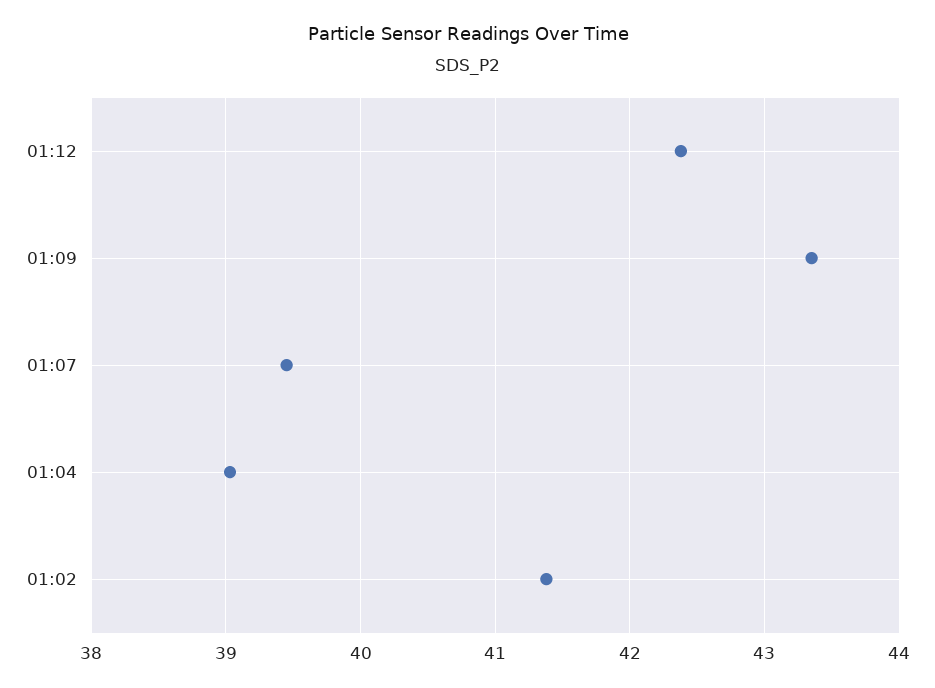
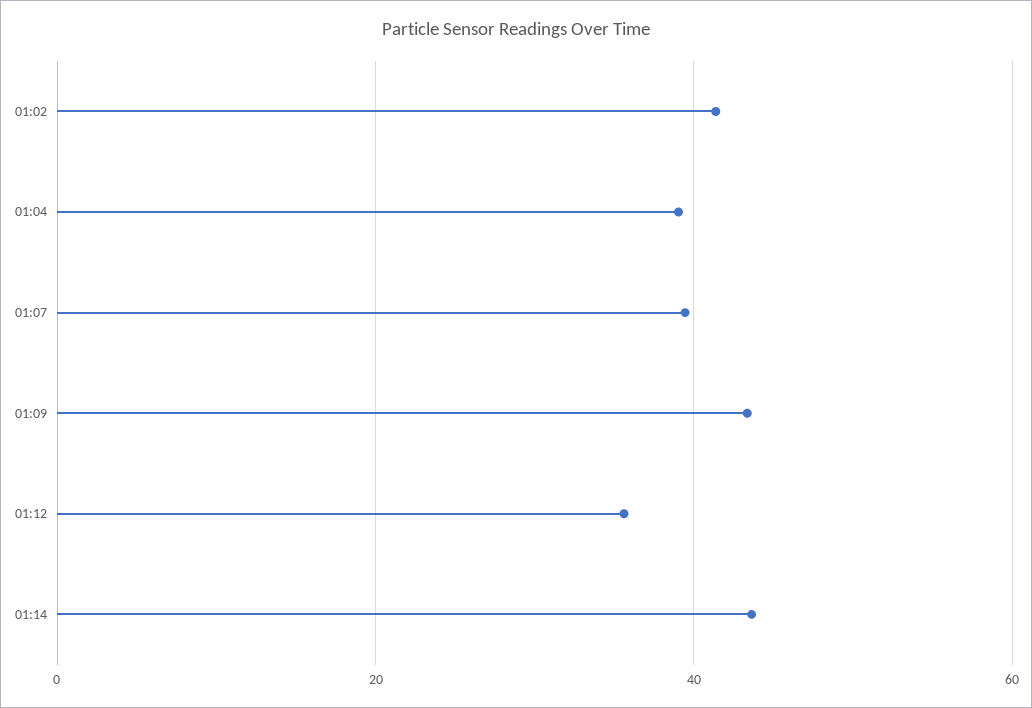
01:12: 42.4 -> 36
01:14: none -> 44

